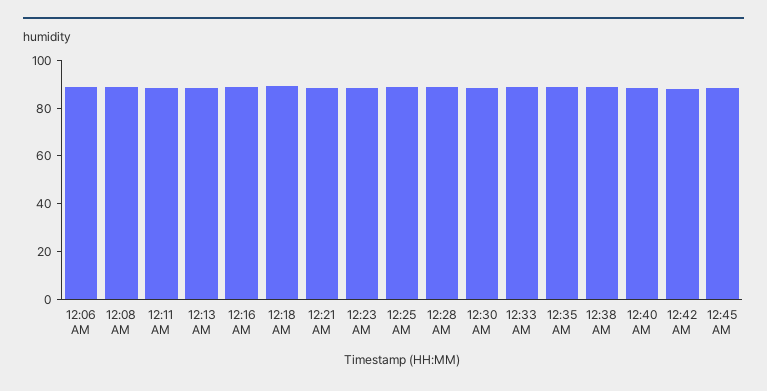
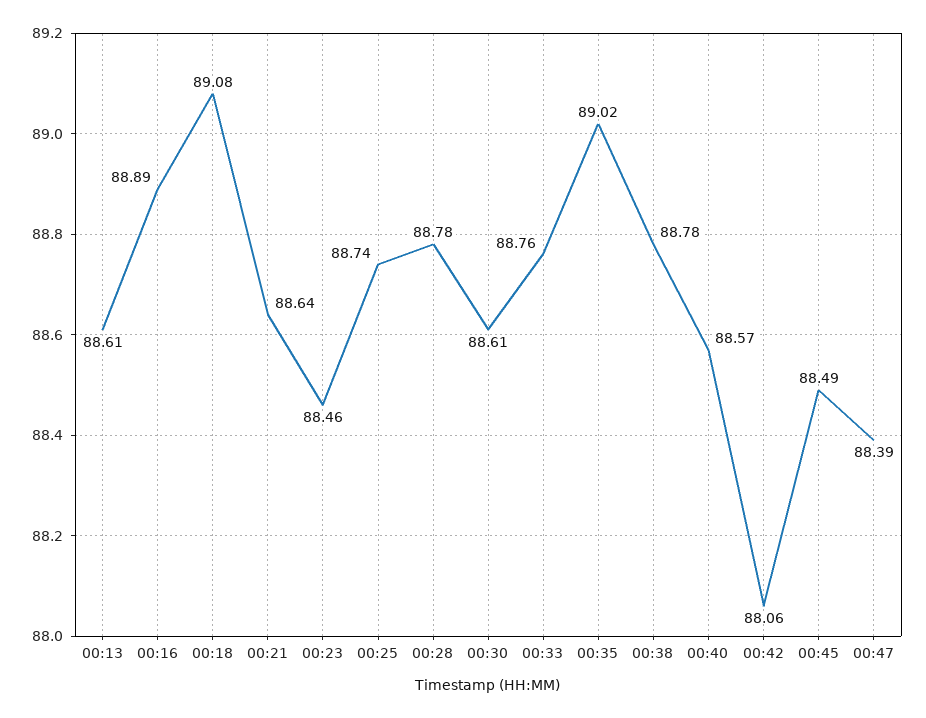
12:06 AM: 90 -> none
12:08 AM: 90 -> none
12:11 AM: 90 -> none
00:47: none -> 88.39

